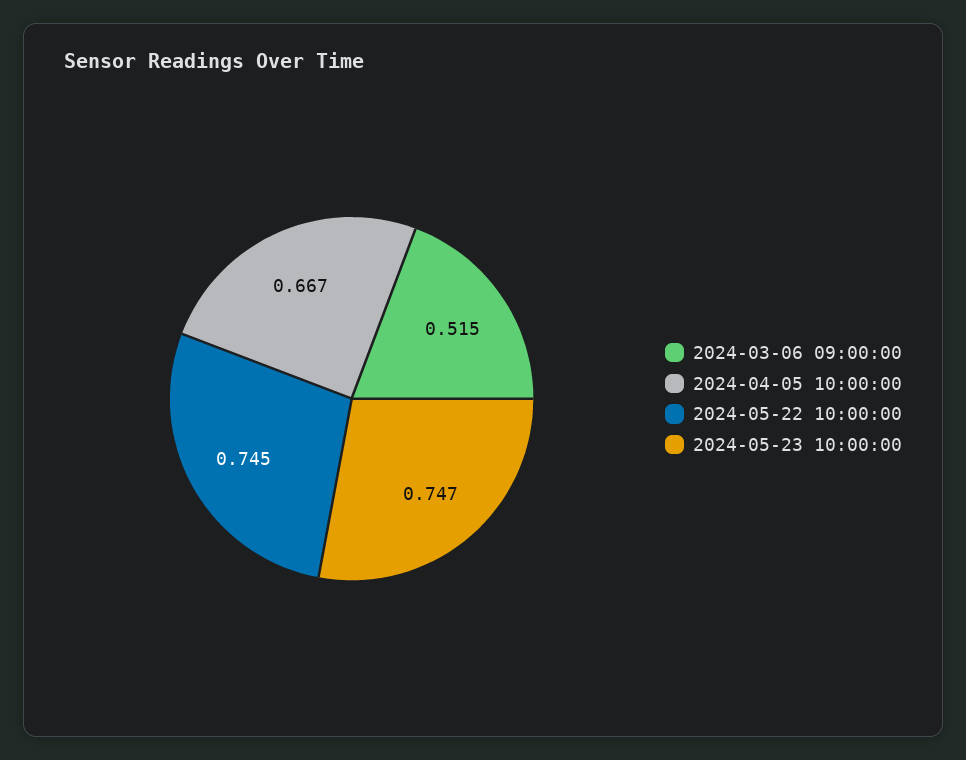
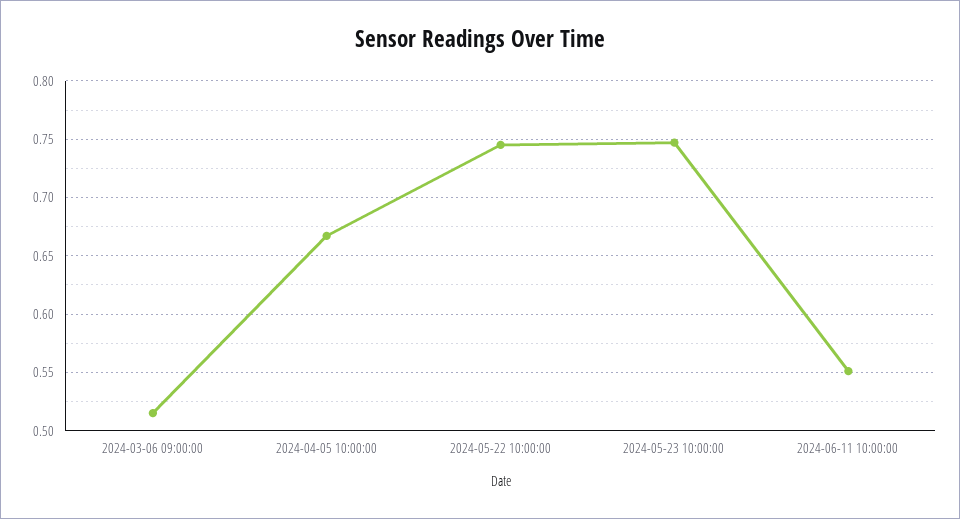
2024-06-11 10:00:00: none -> 0.55

